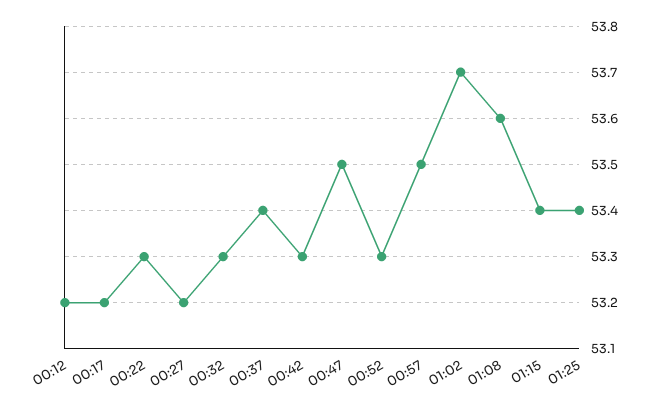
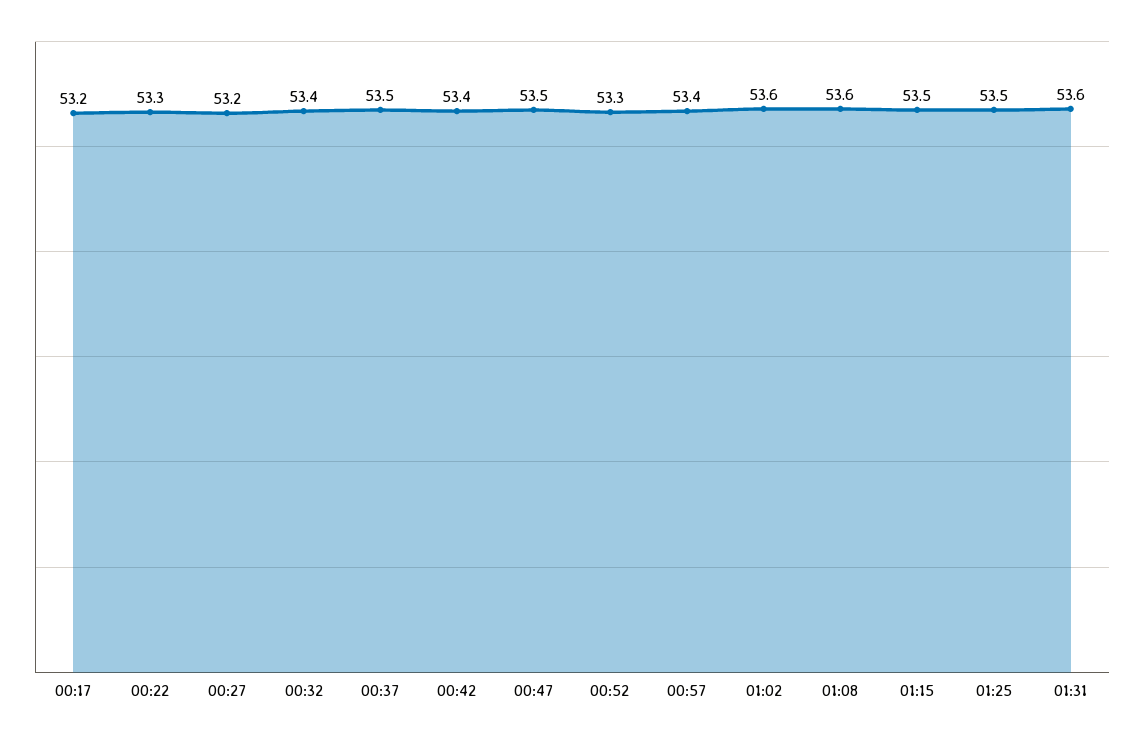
00:12: 53.2 -> none
00:32: 53.3 -> 53.4
00:37: 53.4 -> 53.5
00:42: 53.3 -> 53.4
00:57: 53.5 -> 53.4
01:02: 53.7 -> 53.6
01:15: 53.4 -> 53.5
01:25: 53.4 -> 53.5
01:31: none -> 53.6

